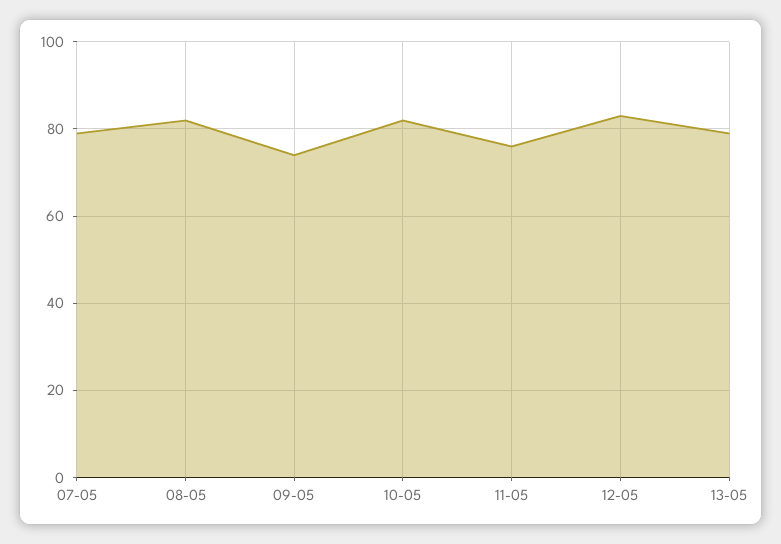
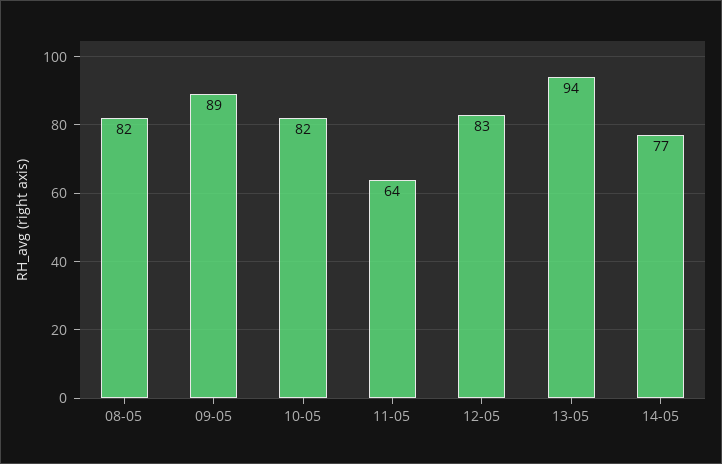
07-05: 80 -> none
09-05: 75 -> 89
11-05: 75 -> 64
13-05: 80 -> 94
14-05: none -> 77

